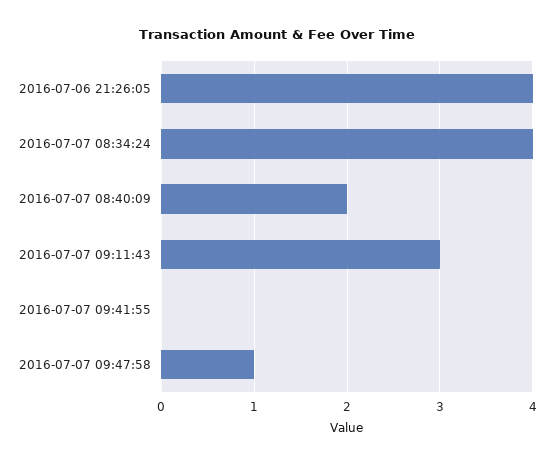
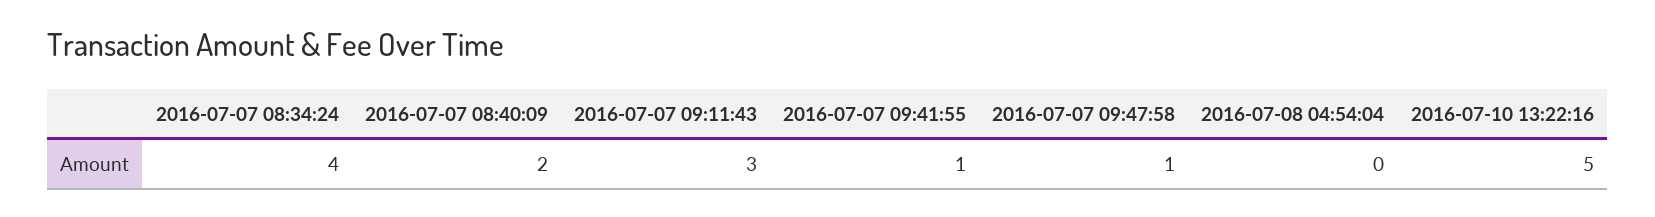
2016-07-06 21:26:05: 4 -> none
2016-07-07 09:41:55: 0 -> 1
2016-07-08 04:54:04: none -> 0
2016-07-10 13:22:16: none -> 5

